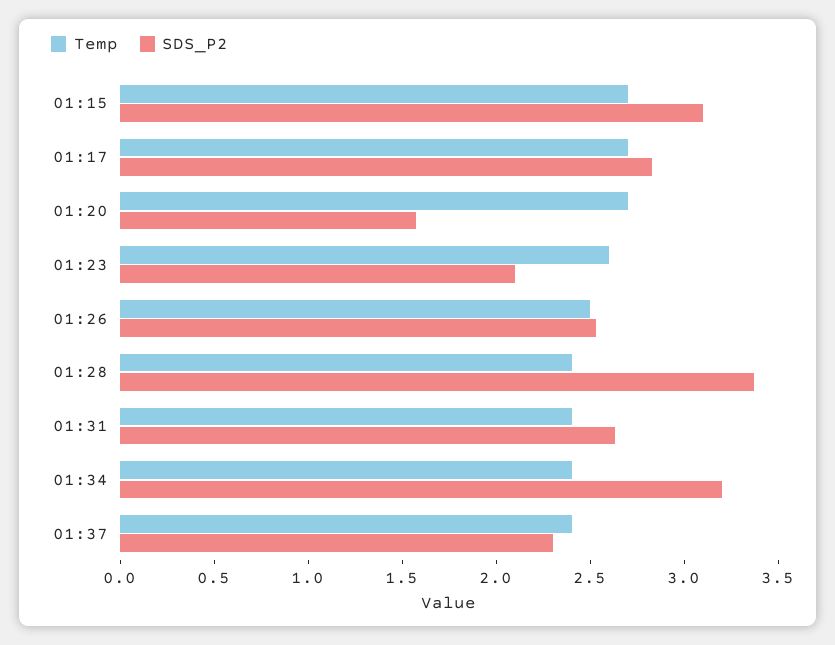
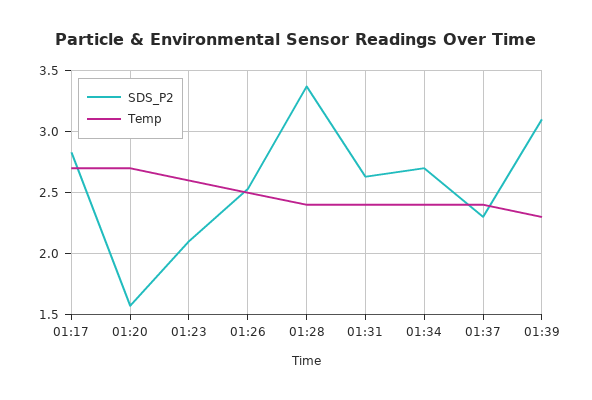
Temp, 01:15: 2.7 -> none
SDS_P2, 01:15: 3.1 -> none
SDS_P2, 01:34: 3.2 -> 2.7
SDS_P2, 01:39: none -> 3.1
Temp, 01:39: none -> 2.3

